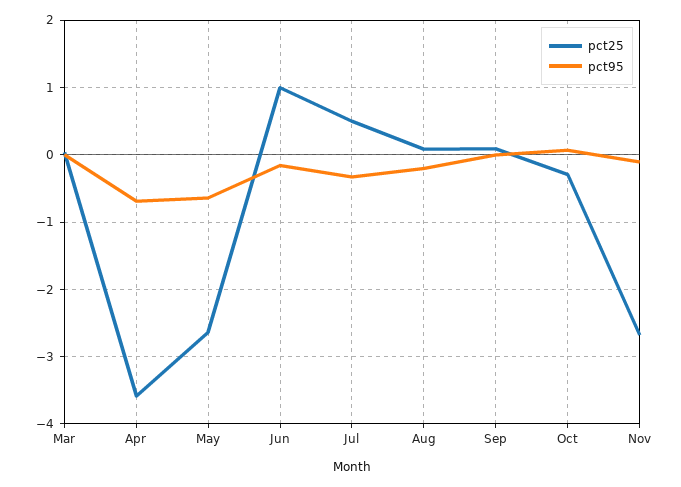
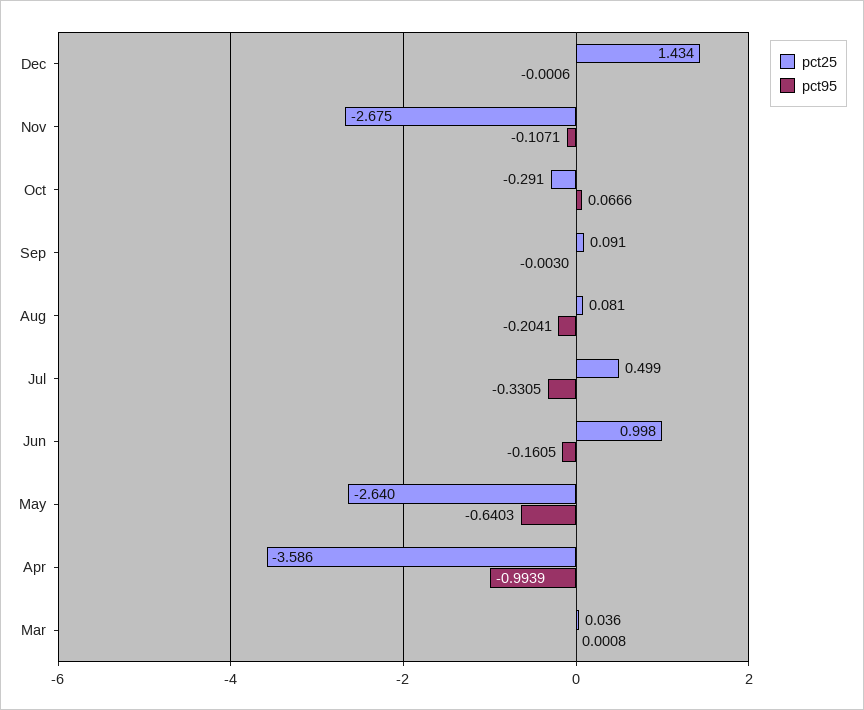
pct95, Apr: -0.7 -> -0.9939
pct25, Dec: none -> 1.434
pct95, Dec: none -> -0.0006

